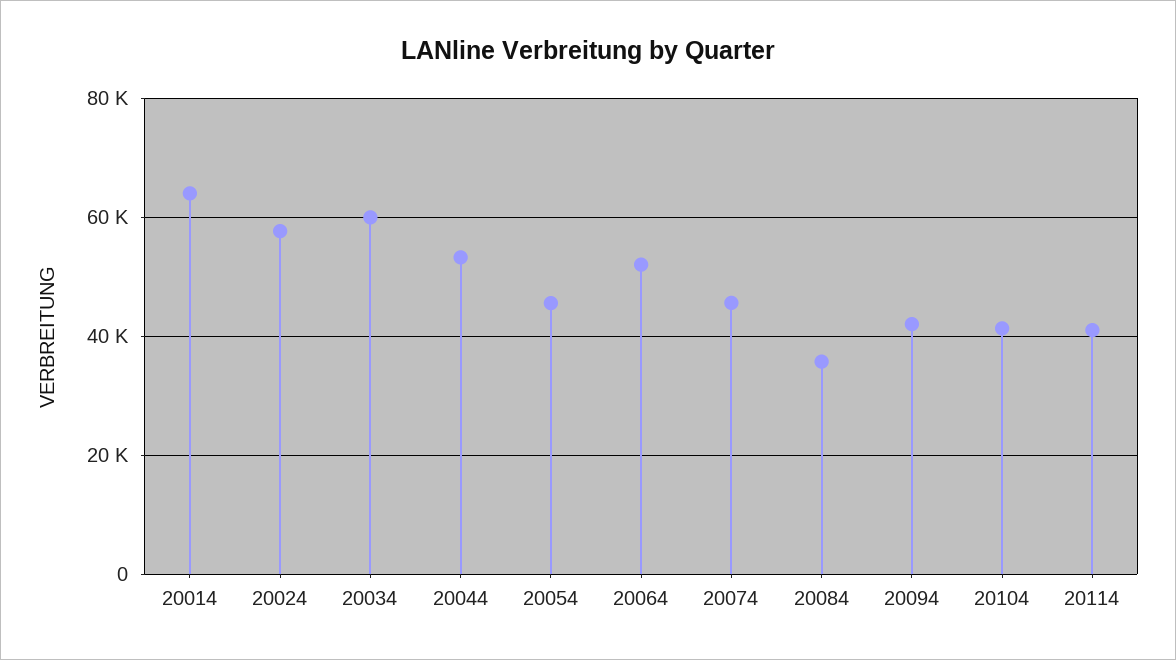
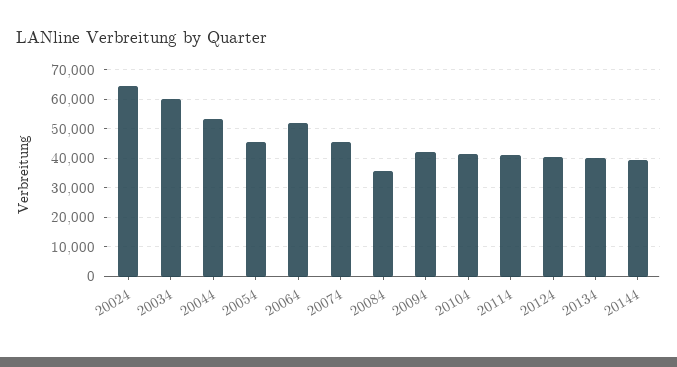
20014: 64000 -> none
20024: 58000 -> 65000
20124: none -> 40000
20134: none -> 40000
20144: none -> 40000

